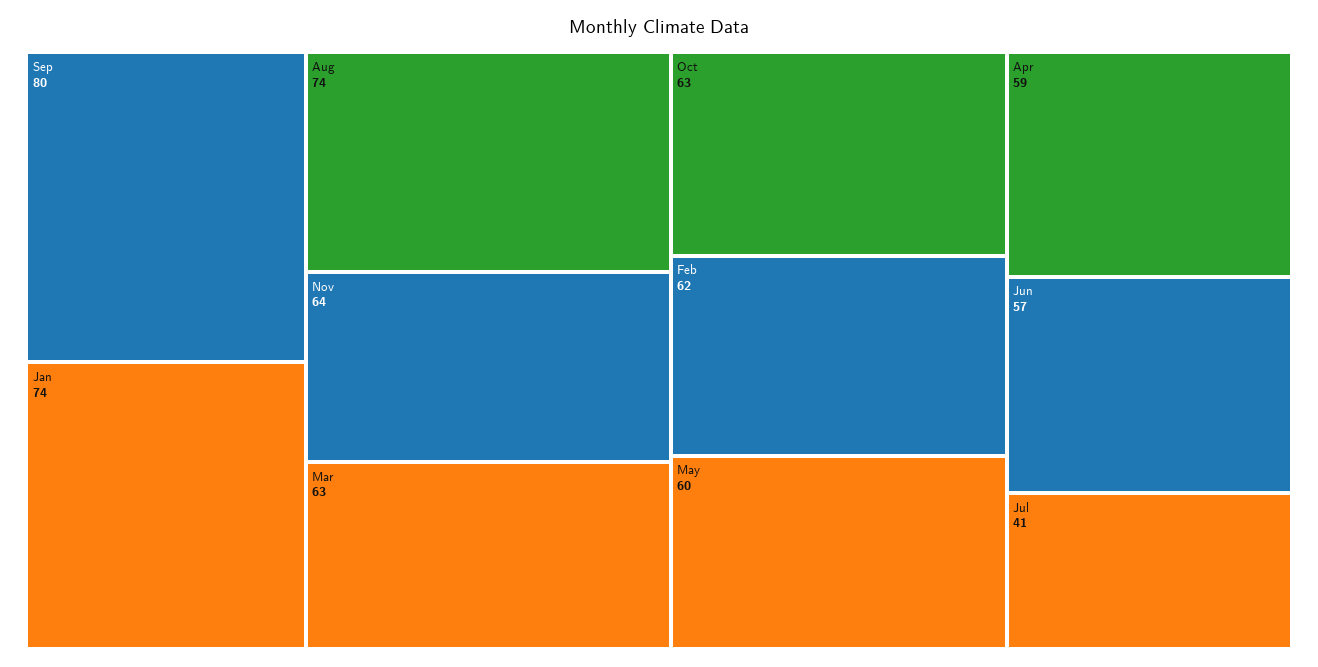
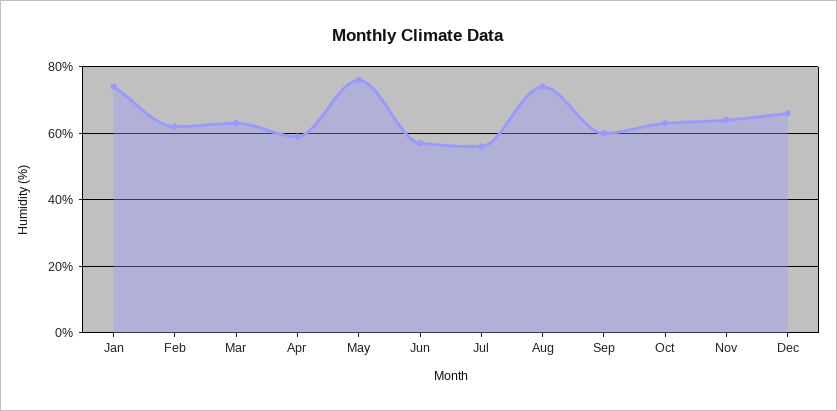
Sep: 80 -> 60
May: 60 -> 75
Jul: 41 -> 55
Dec: none -> 65

